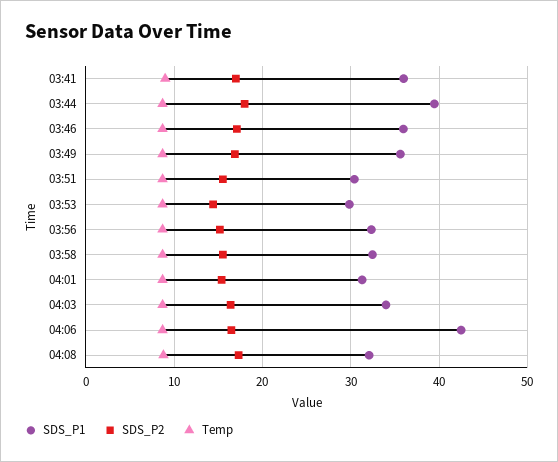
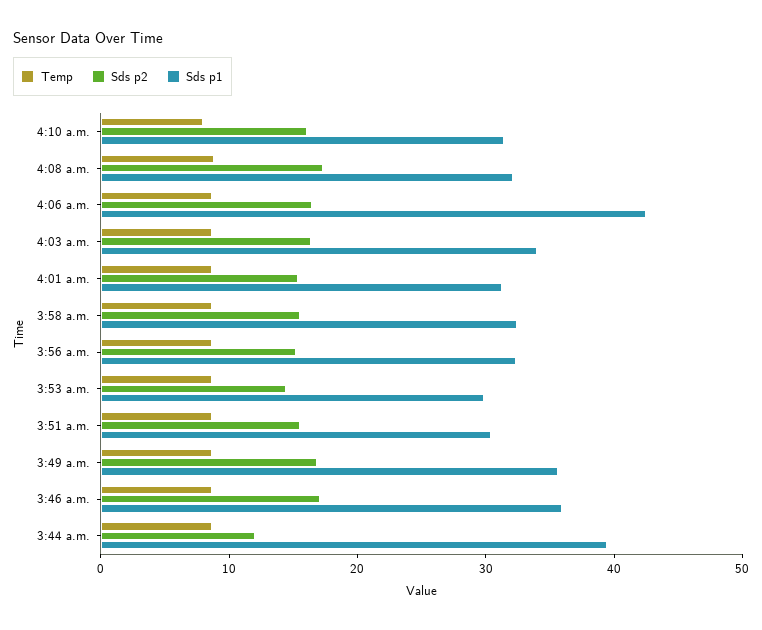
SDS_P1, 03:41: 36 -> none
SDS_P2, 03:41: 17 -> none
Temp, 03:41: 9 -> none
SDS_P2, 03:44: 18 -> 12
Temp, 4:10 a.m.: none -> 8
SDS_P2, 4:10 a.m.: none -> 16
SDS_P1, 4:10 a.m.: none -> 32

